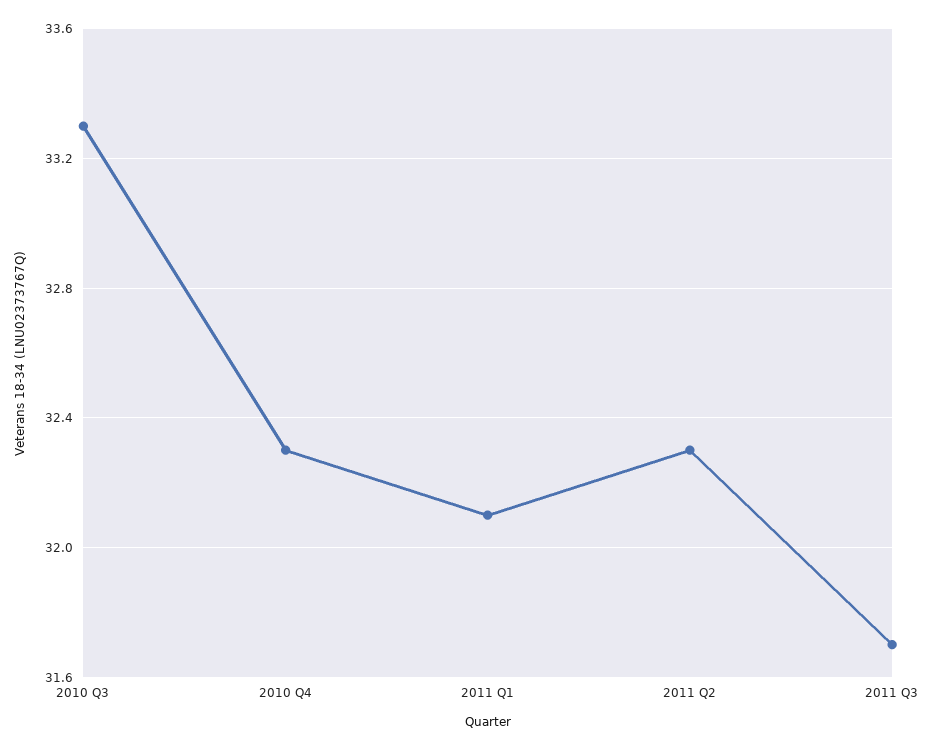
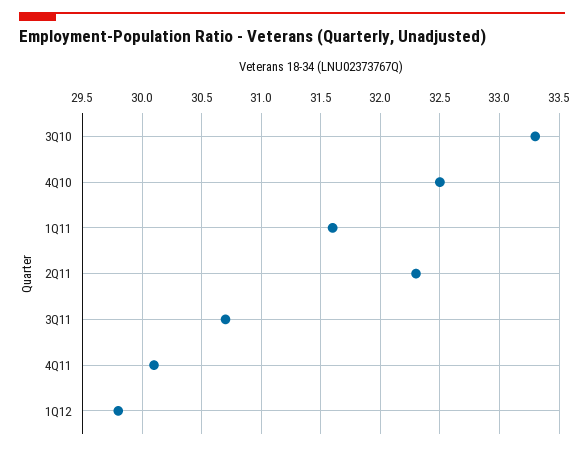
2010 Q4: 32.3 -> 32.5
2011 Q1: 32.1 -> 31.6
2011 Q3: 31.7 -> 30.7
4Q11: none -> 30.1
1Q12: none -> 29.8

